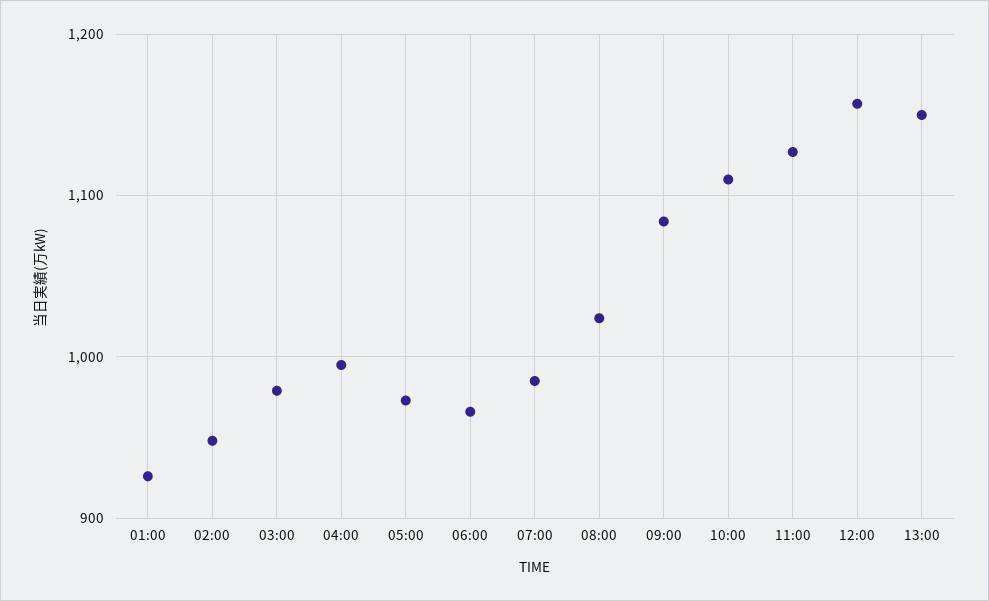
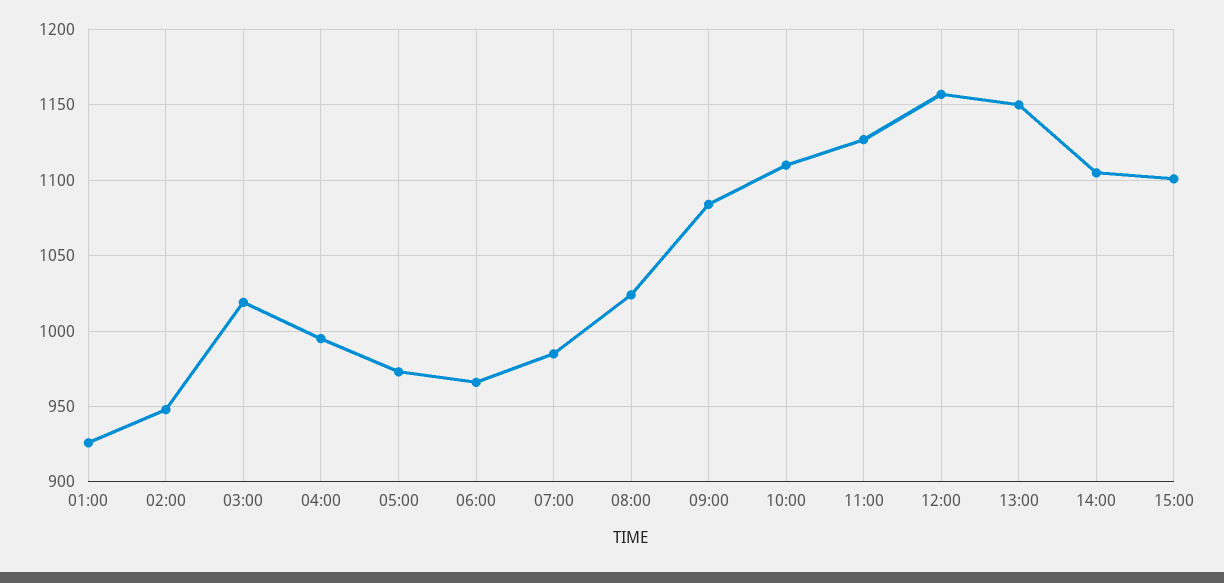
03:00: 980 -> 1020
14:00: none -> 1105
15:00: none -> 1100

